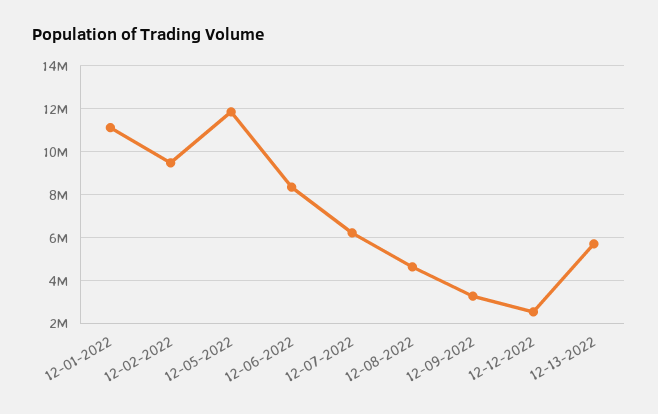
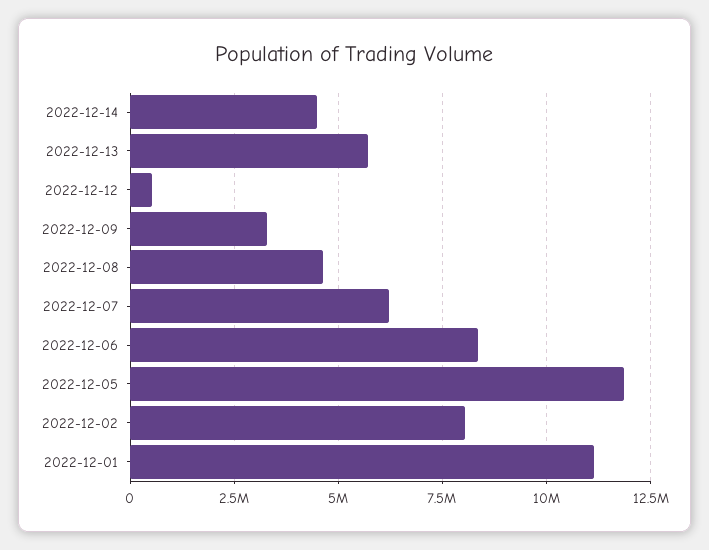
12-02-2022: 9500000 -> 8000000
12-12-2022: 2500000 -> 500000
2022-12-14: none -> 4500000

